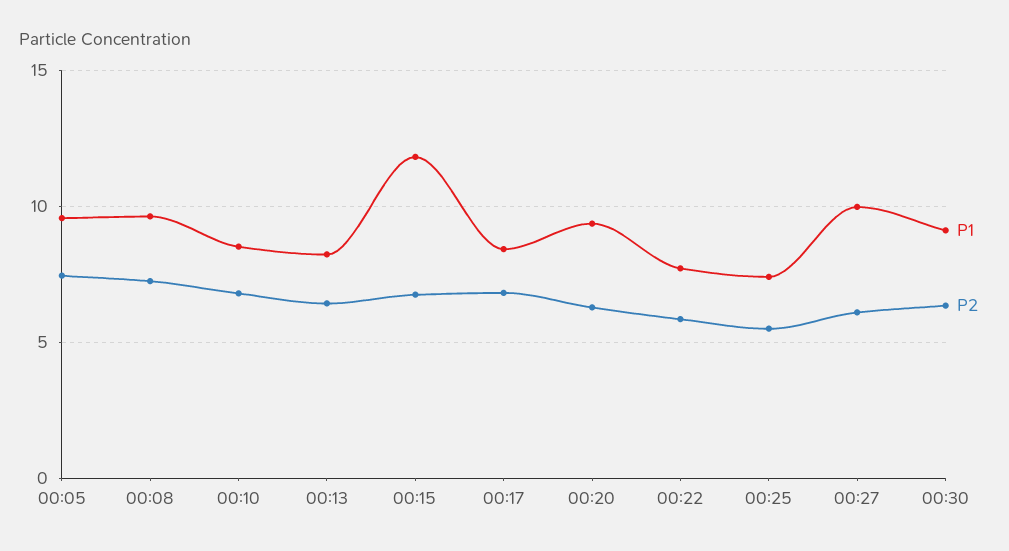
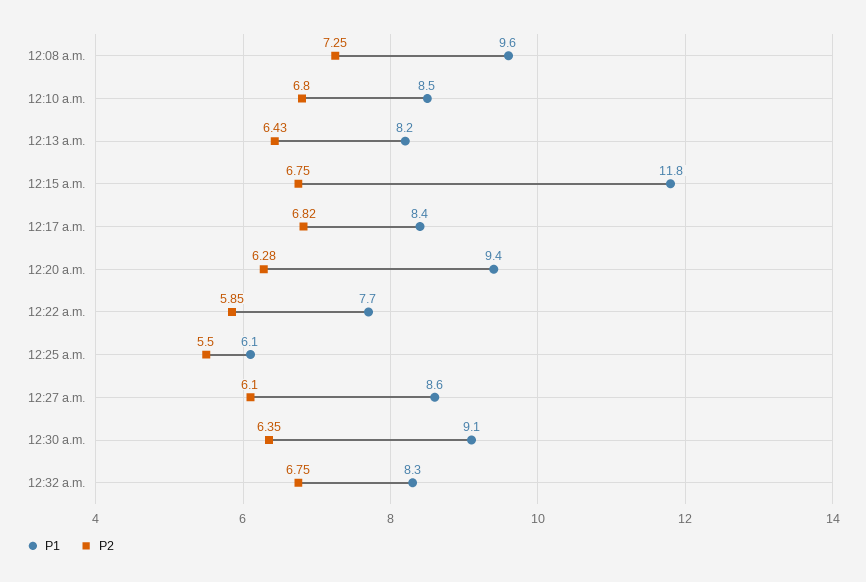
P1, 00:05: 9.5 -> none
P2, 00:05: 7.5 -> none
P1, 00:25: 7.5 -> 6.1
P1, 00:27: 10 -> 8.6
P1, 12:32 a.m.: none -> 8.3
P2, 12:32 a.m.: none -> 6.75

